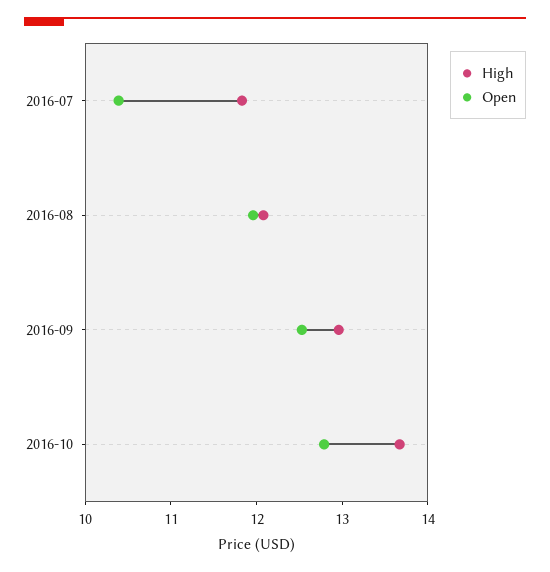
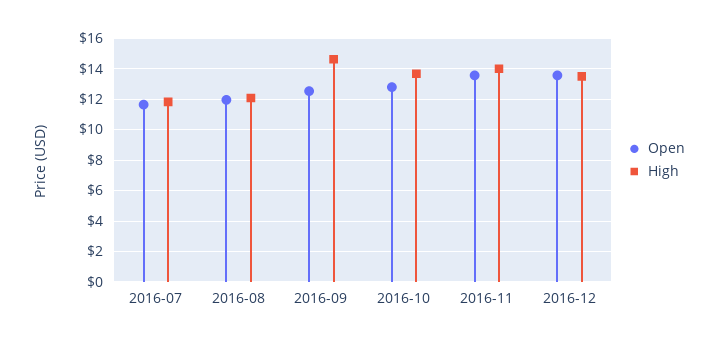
Open, 2016-07: 10.4 -> 11.5
High, 2016-09: 13 -> 14.5
Open, 2016-11: none -> 13.5
High, 2016-11: none -> 14
Open, 2016-12: none -> 13.5
High, 2016-12: none -> 13.5

